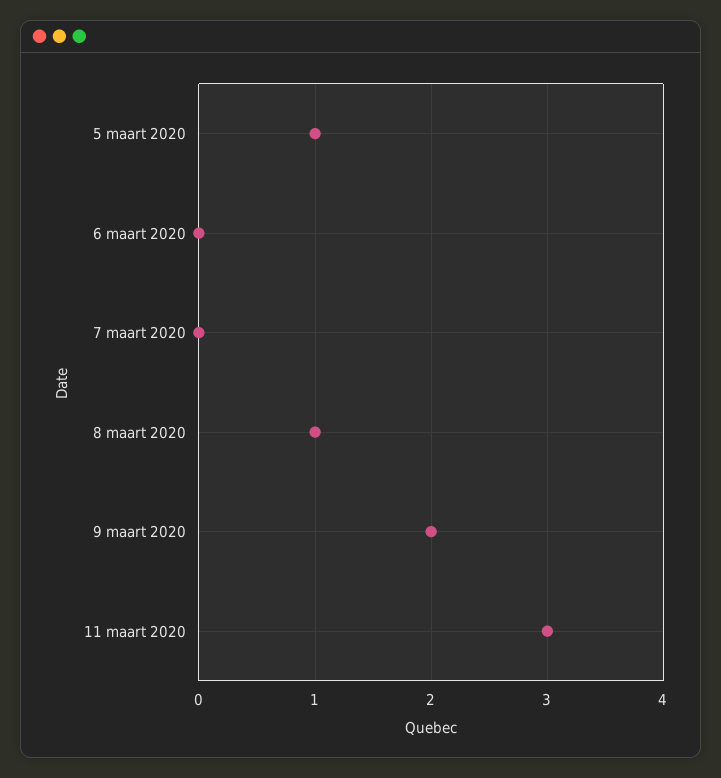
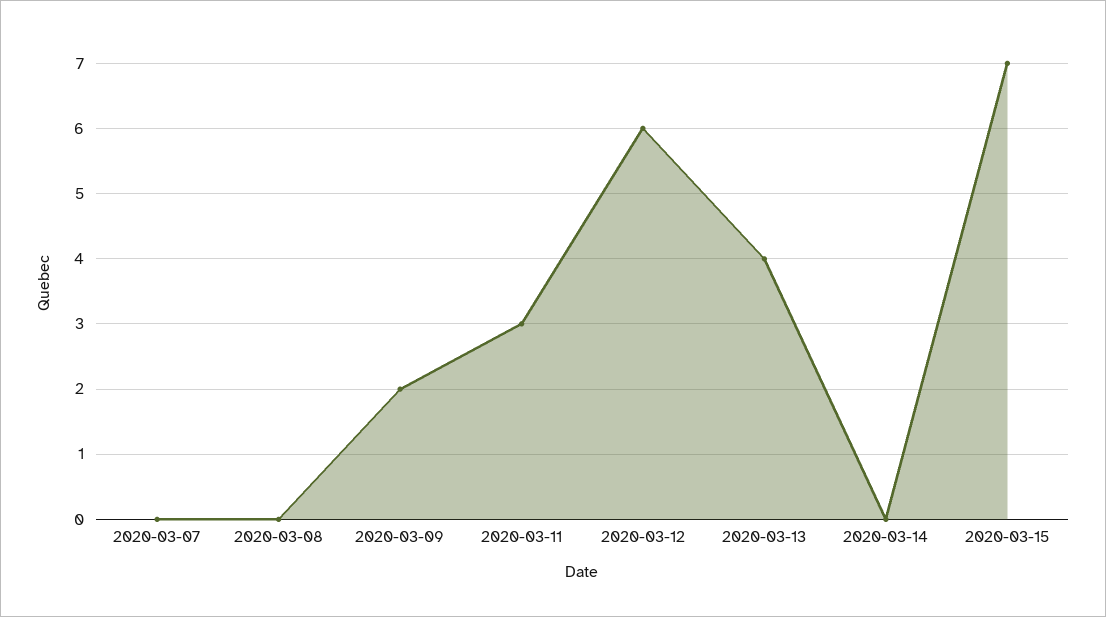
5 maart 2020: 1 -> none
6 maart 2020: 0 -> none
8 maart 2020: 1 -> 0
2020-03-12: none -> 6
2020-03-13: none -> 4
2020-03-14: none -> 0
2020-03-15: none -> 7

